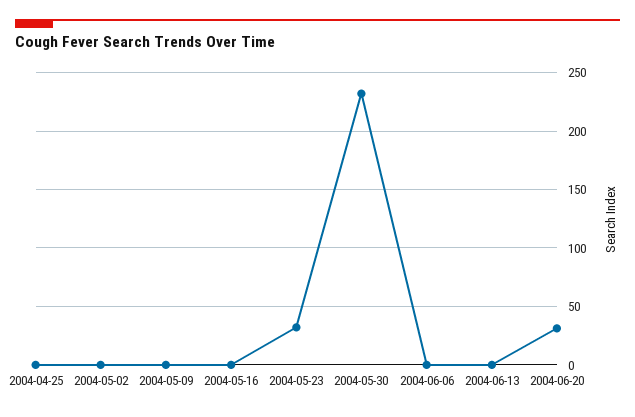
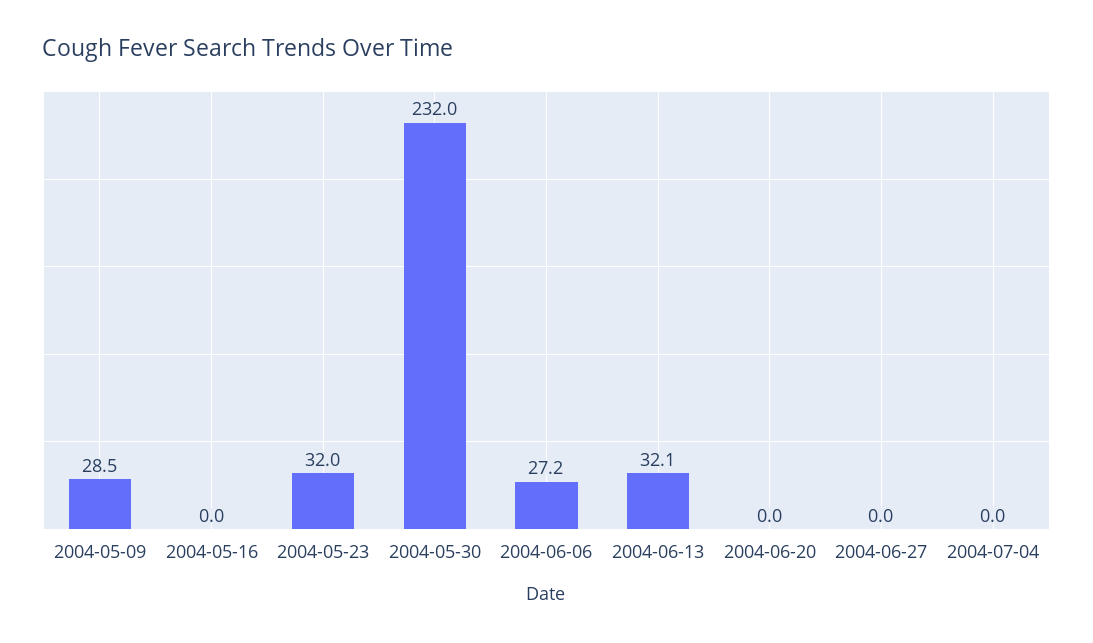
2004-04-25: 0 -> none
2004-05-02: 0 -> none
2004-05-09: 0 -> 28.5
2004-06-06: 0 -> 27.2
2004-06-13: 0 -> 32.1
2004-06-20: 30 -> 0
2004-06-27: none -> 0
2004-07-04: none -> 0

